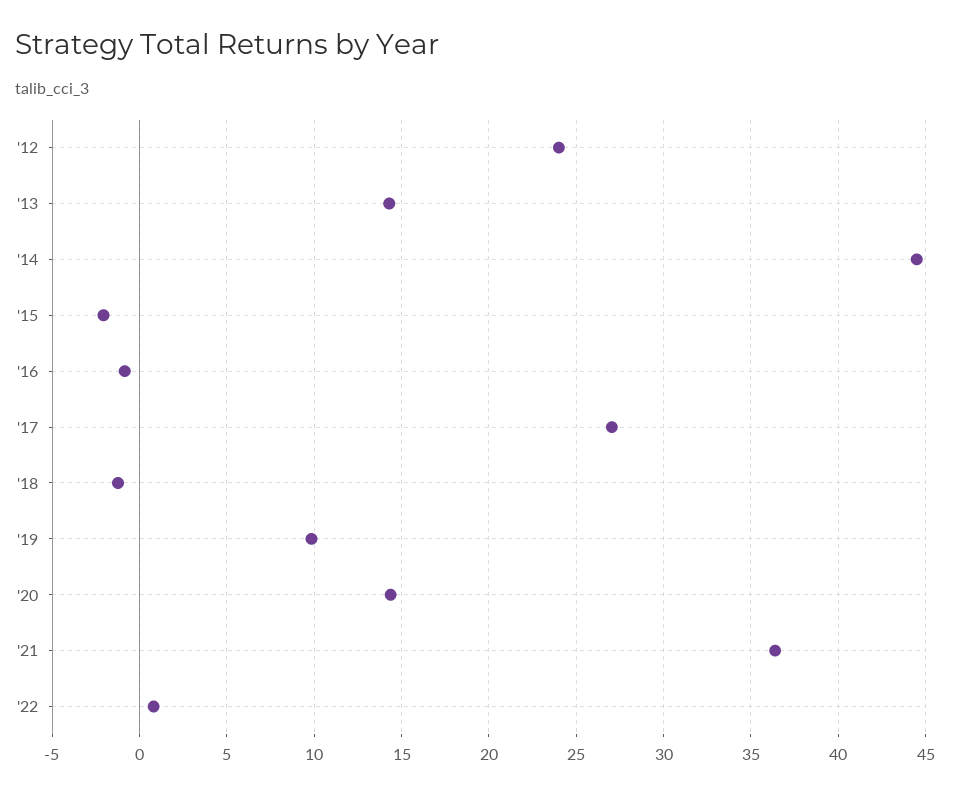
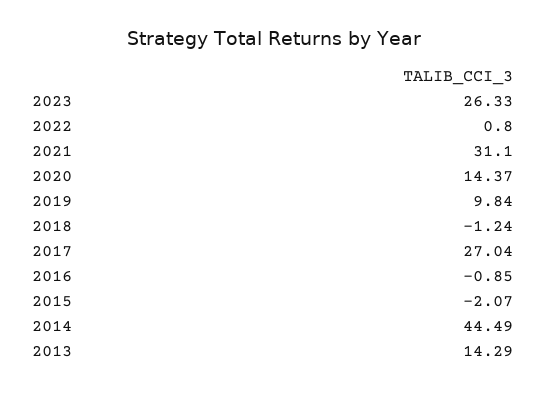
'12: 24 -> none
'21: 36.5 -> 31.1
2023: none -> 26.33

